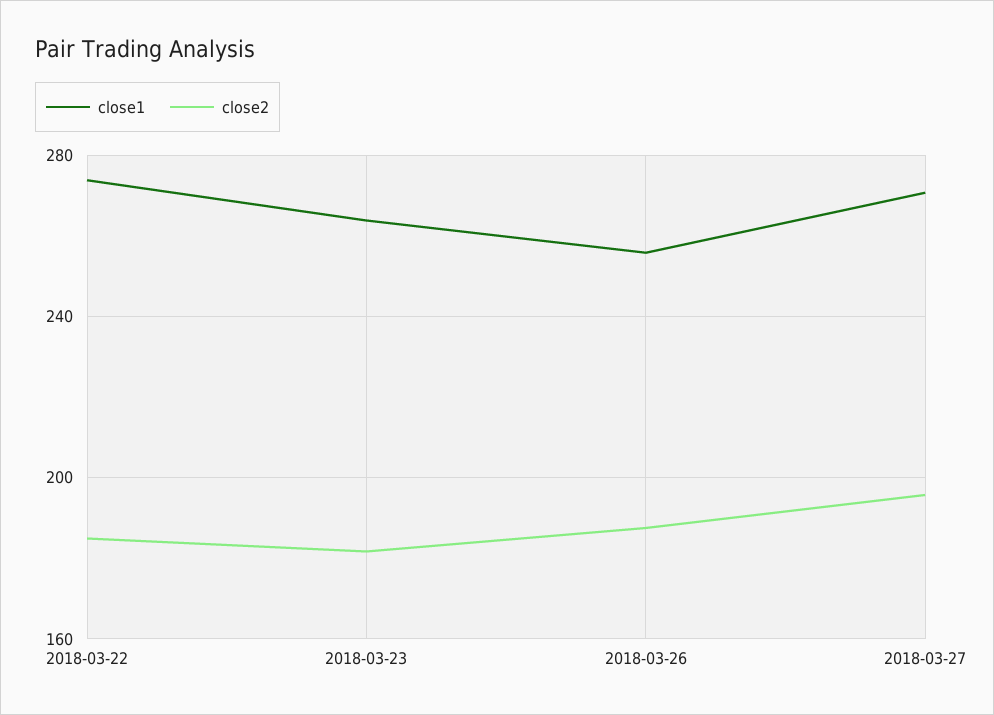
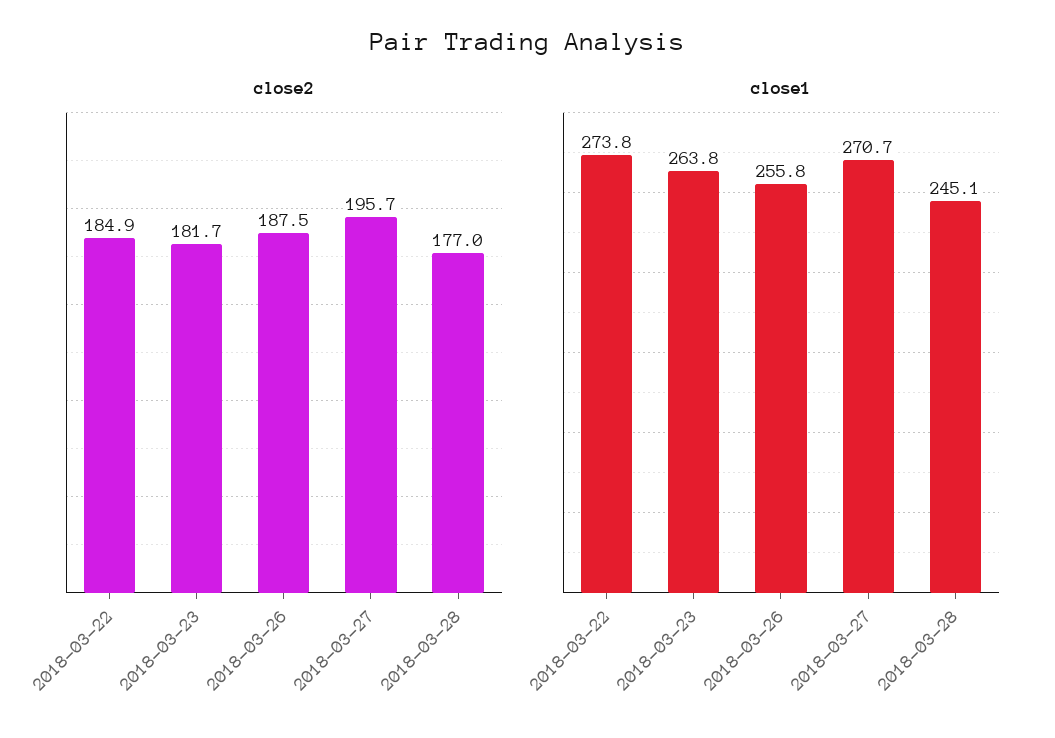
close2, 2018-03-28: none -> 177
close1, 2018-03-28: none -> 245.1

